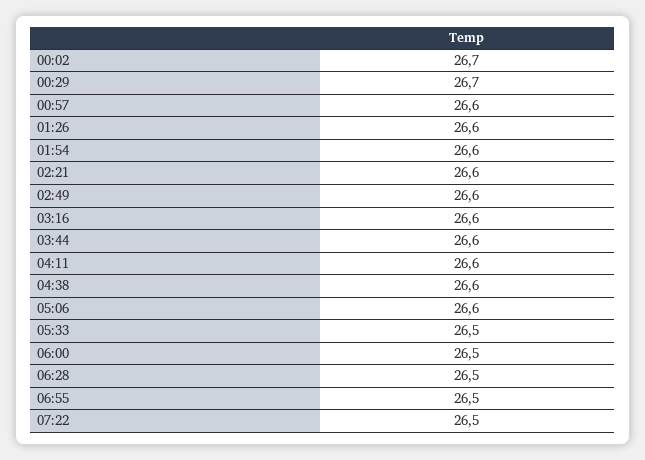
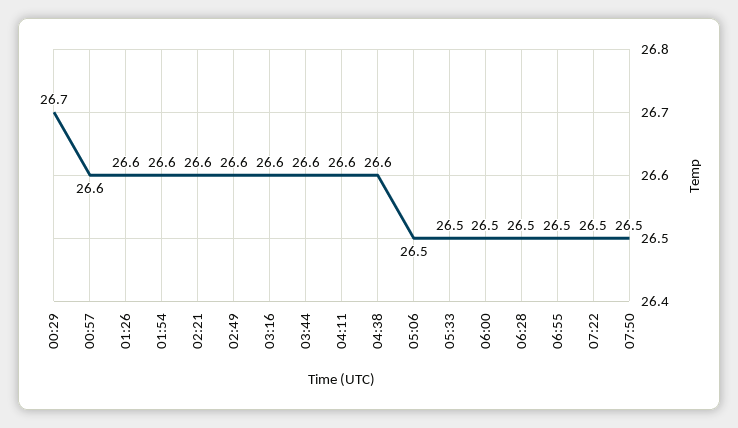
00:02: 26.7 -> none
05:06: 26.6 -> 26.5
07:50: none -> 26.5

